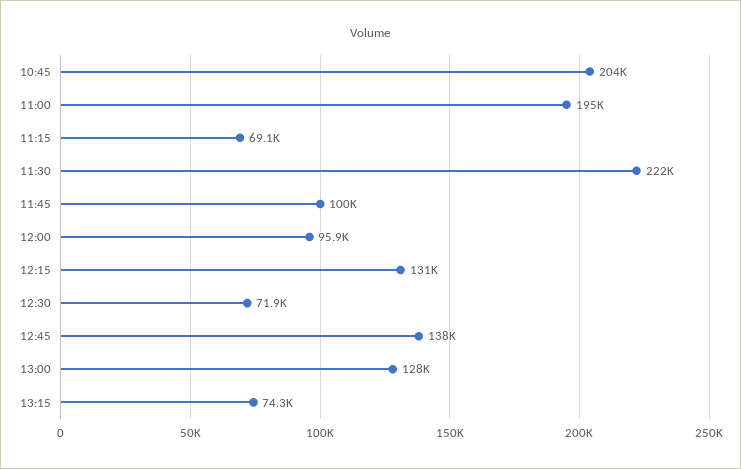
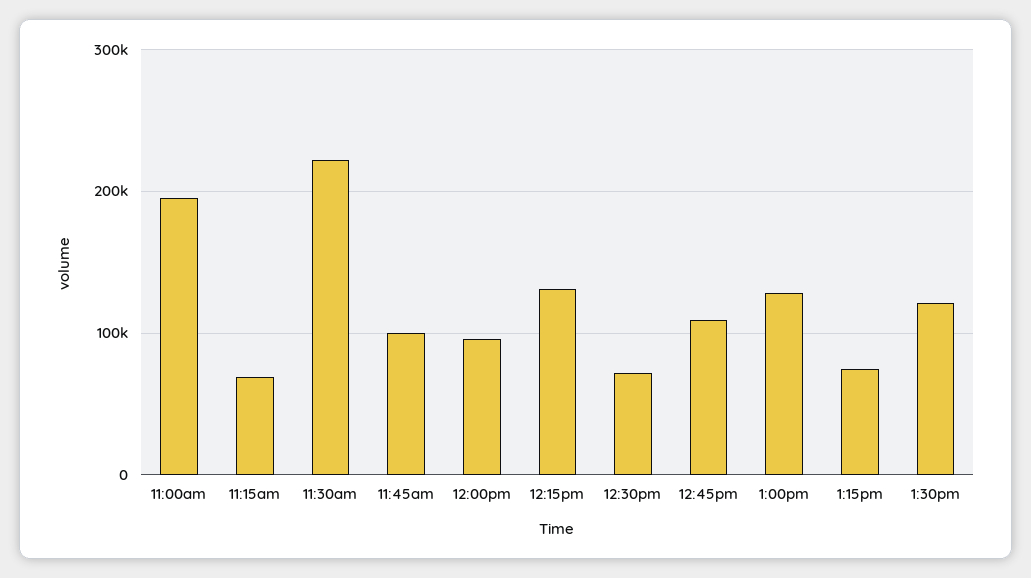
10:45: 204000 -> none
12:45: 138000 -> 110000
1:30pm: none -> 120000

